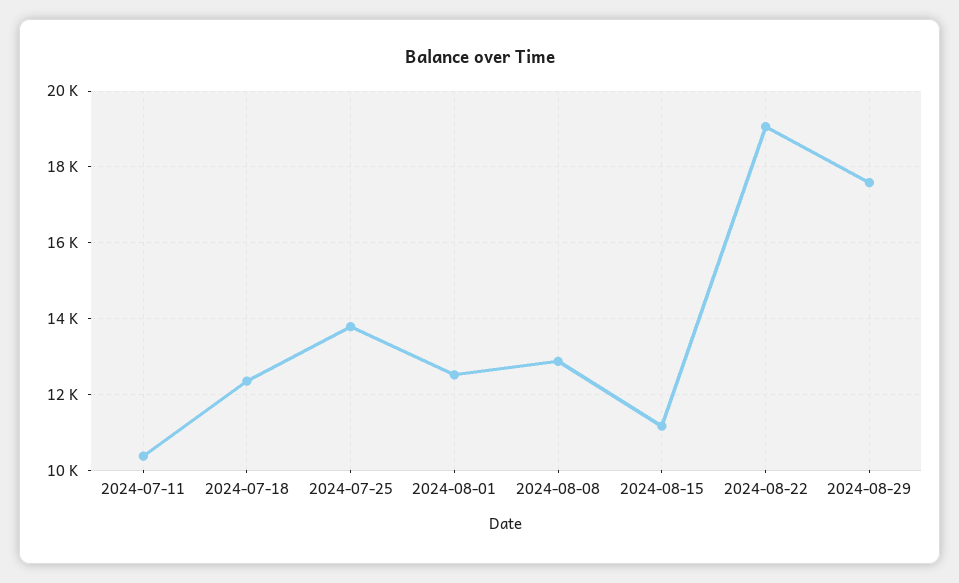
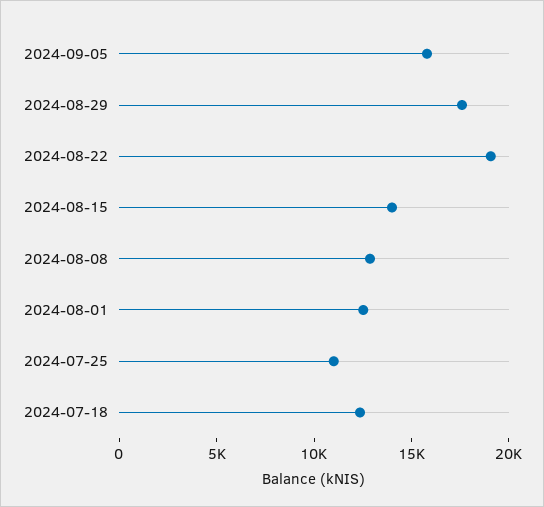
2024-07-11: 10400 -> none
2024-07-25: 13800 -> 11000
2024-08-15: 11200 -> 14000
2024-09-05: none -> 16000

